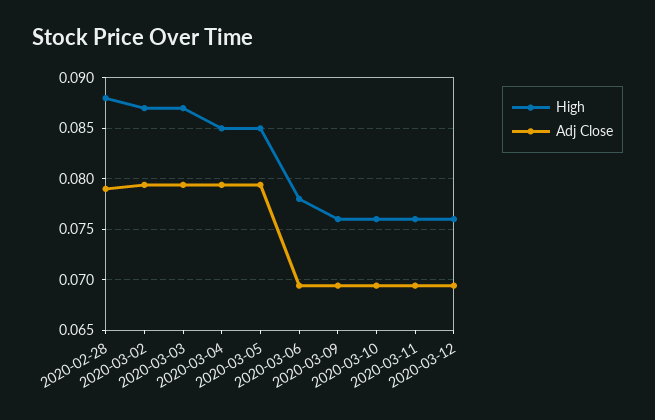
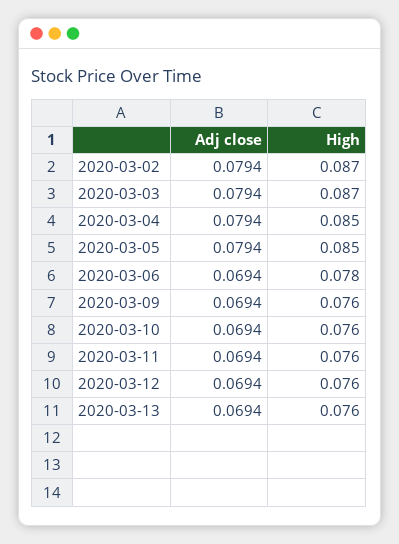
High, 2020-02-28: 0.088 -> none
Adj Close, 2020-02-28: 0.079 -> none
Adj Close, 2020-03-13: none -> 0.0694
High, 2020-03-13: none -> 0.076

